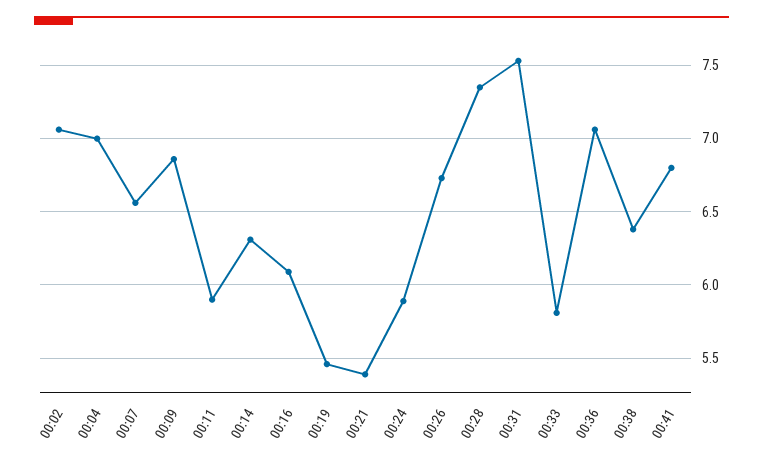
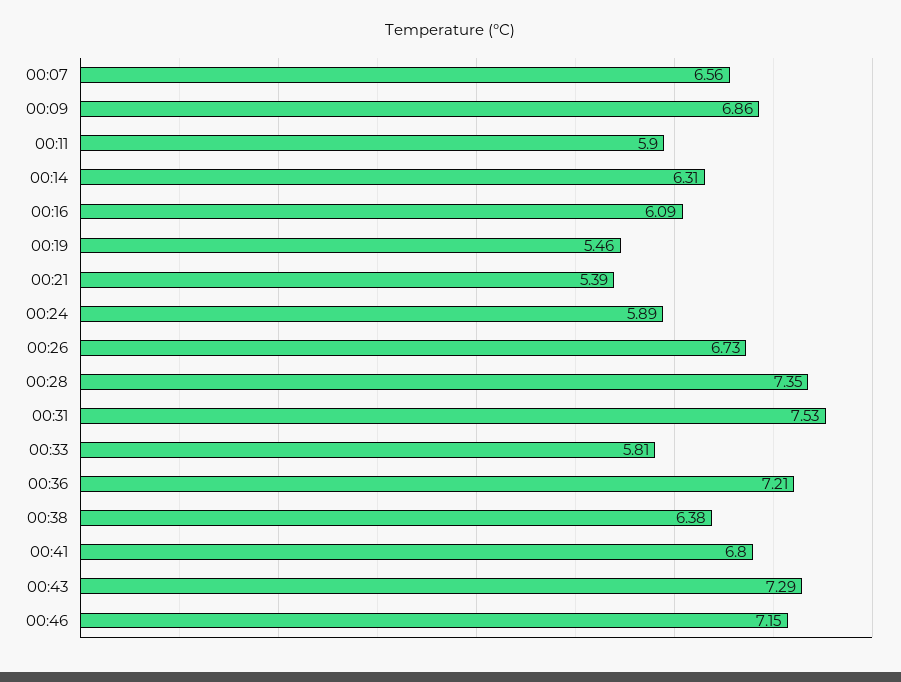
00:02: 7.05 -> none
00:04: 7 -> none
00:36: 7.05 -> 7.21
00:43: none -> 7.29
00:46: none -> 7.15

